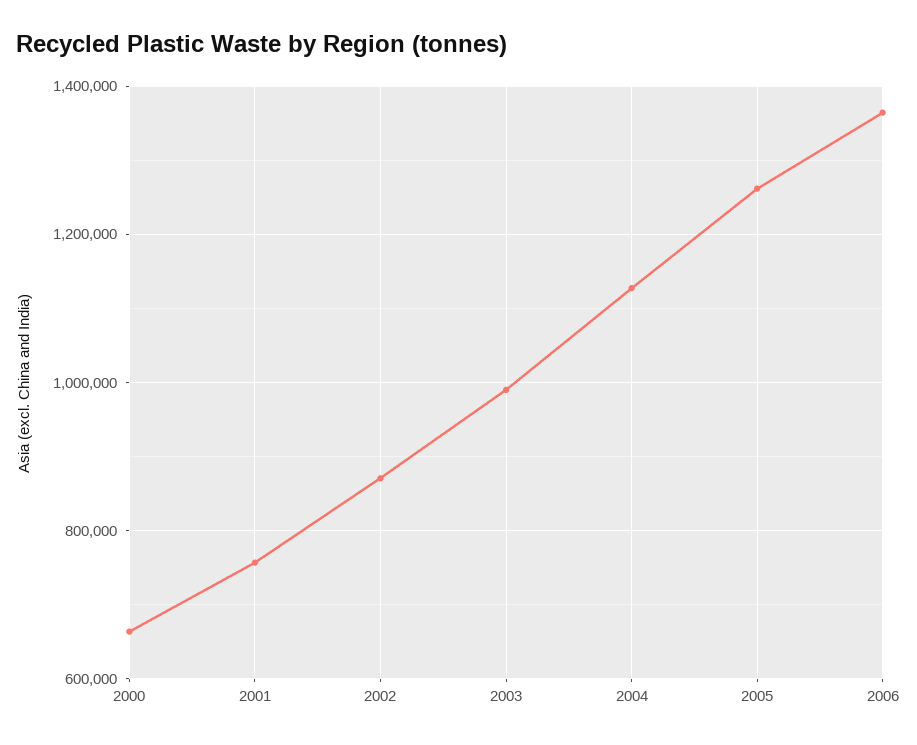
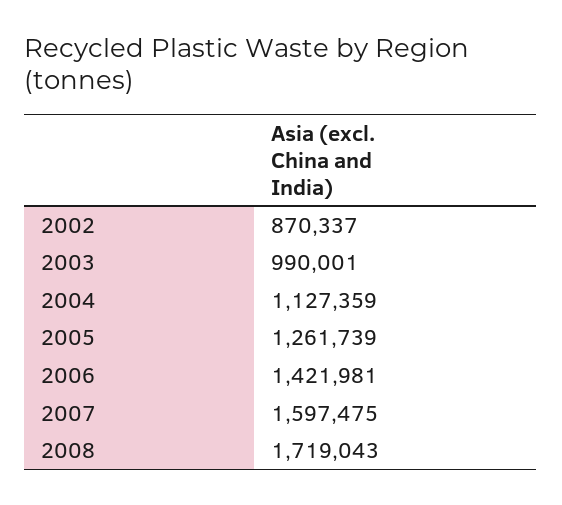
2000: 660000 -> none
2001: 760000 -> none
2006: 1360000 -> 1421981
2007: none -> 1597475
2008: none -> 1719043

